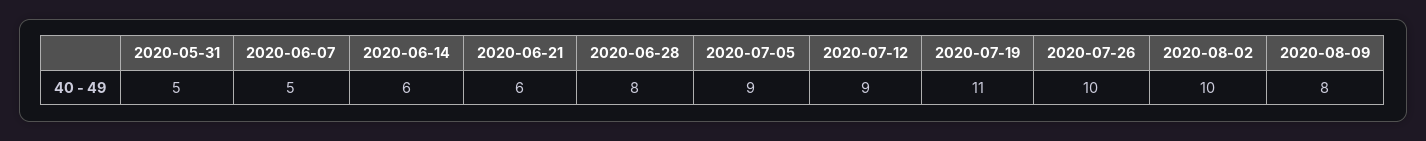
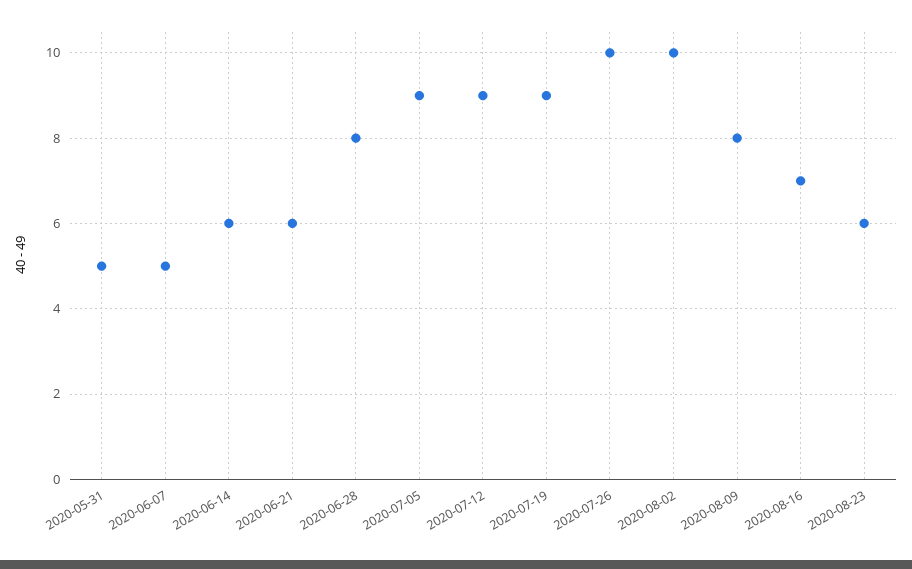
2020-07-19: 11 -> 9
2020-08-16: none -> 7
2020-08-23: none -> 6

